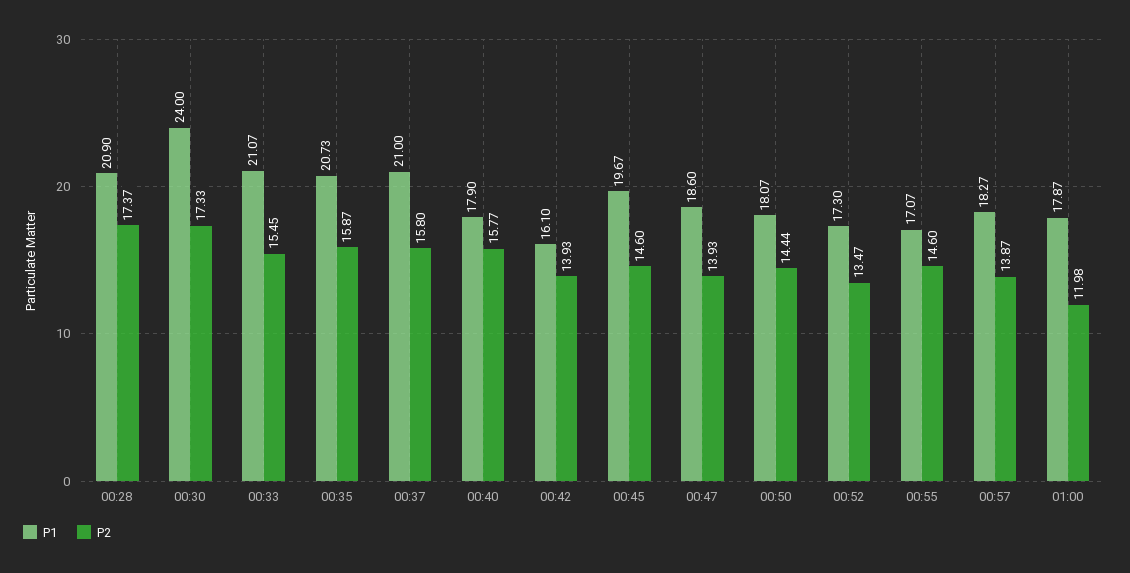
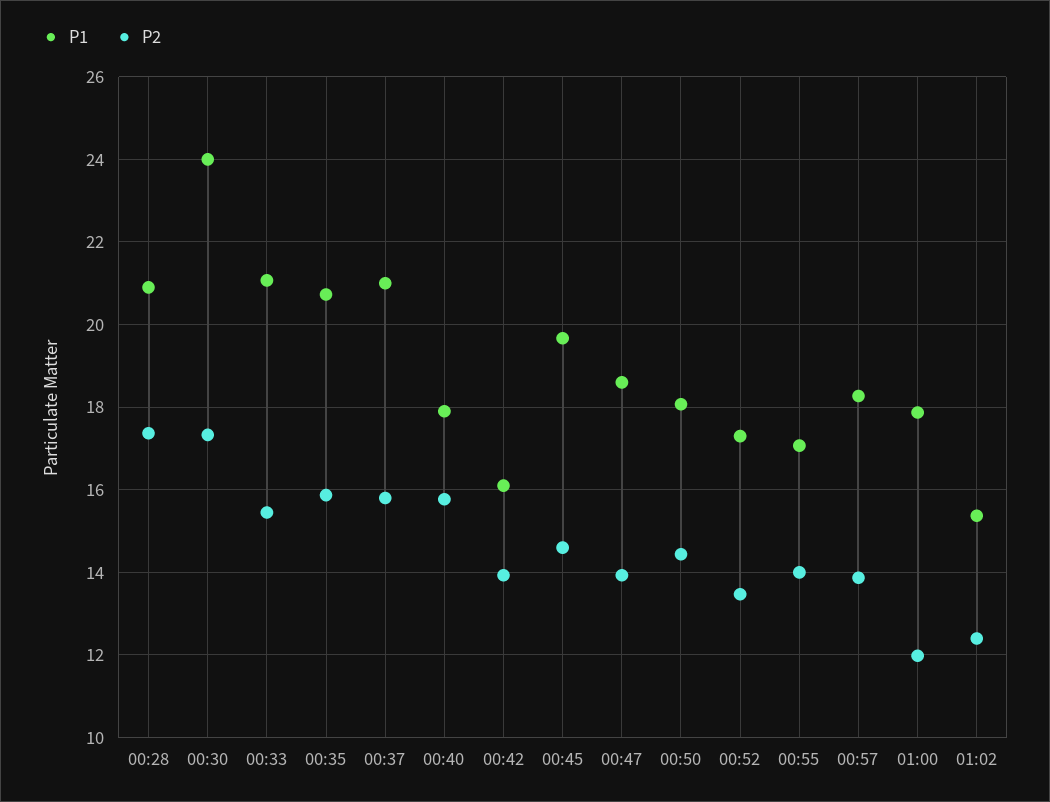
P2, 00:55: 14.6 -> 14
P1, 01:02: none -> 15.4
P2, 01:02: none -> 12.4

